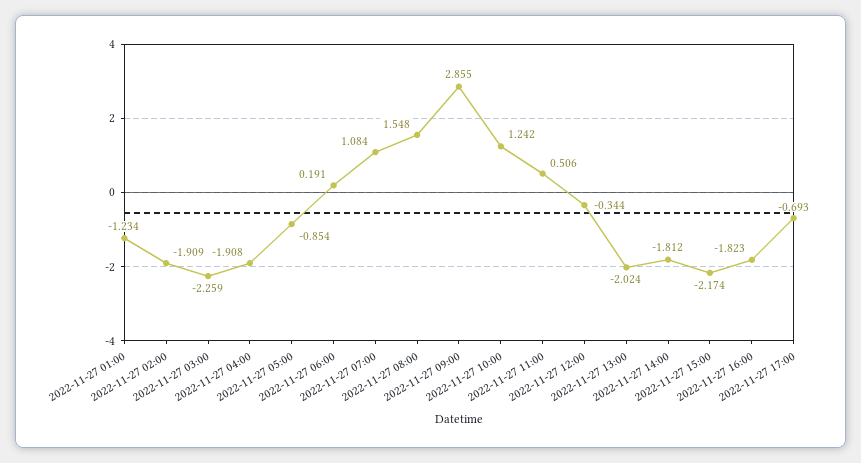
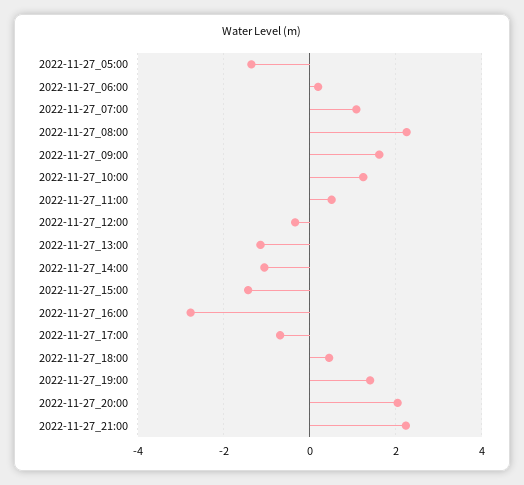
2022-11-27 01:00: -1.234 -> none
2022-11-27 02:00: -1.909 -> none
2022-11-27 03:00: -2.259 -> none
2022-11-27 04:00: -1.908 -> none
2022-11-27 05:00: -0.854 -> -1.4
2022-11-27 08:00: 1.548 -> 2.2
2022-11-27 09:00: 2.855 -> 1.6
2022-11-27 13:00: -2.024 -> -1.2
2022-11-27 14:00: -1.812 -> -1
2022-11-27 15:00: -2.174 -> -1.4
2022-11-27 16:00: -1.823 -> -2.8
2022-11-27_18:00: none -> 0.4
2022-11-27_19:00: none -> 1.4
2022-11-27_20:00: none -> 2
2022-11-27_21:00: none -> 2.2

